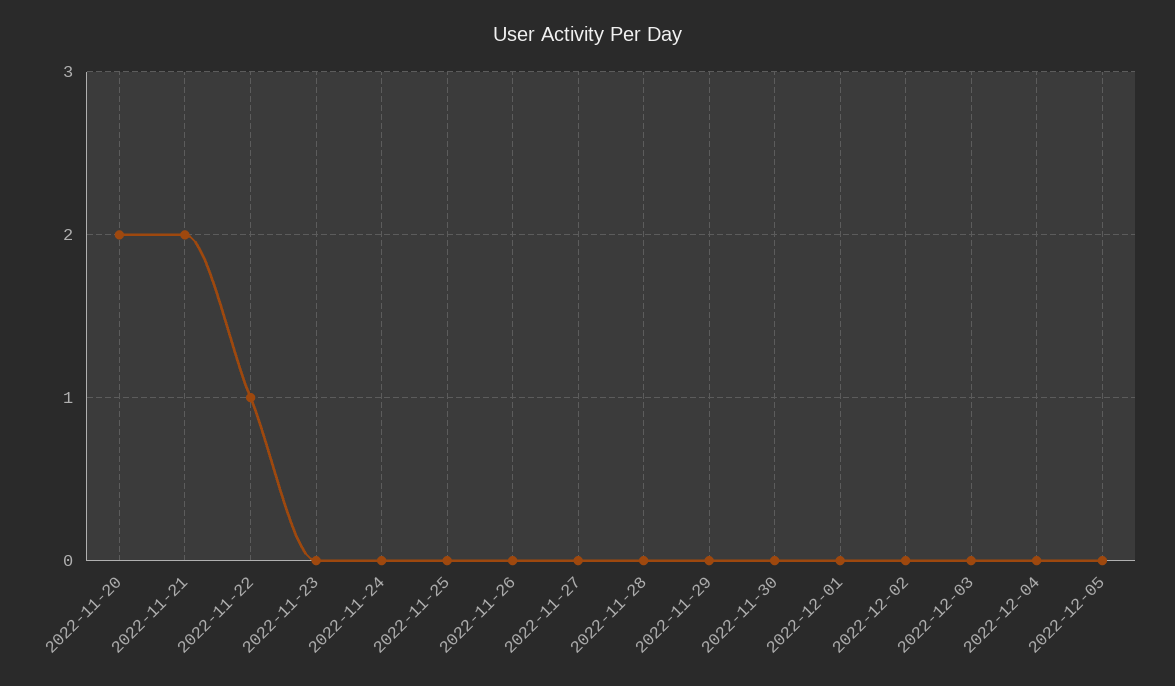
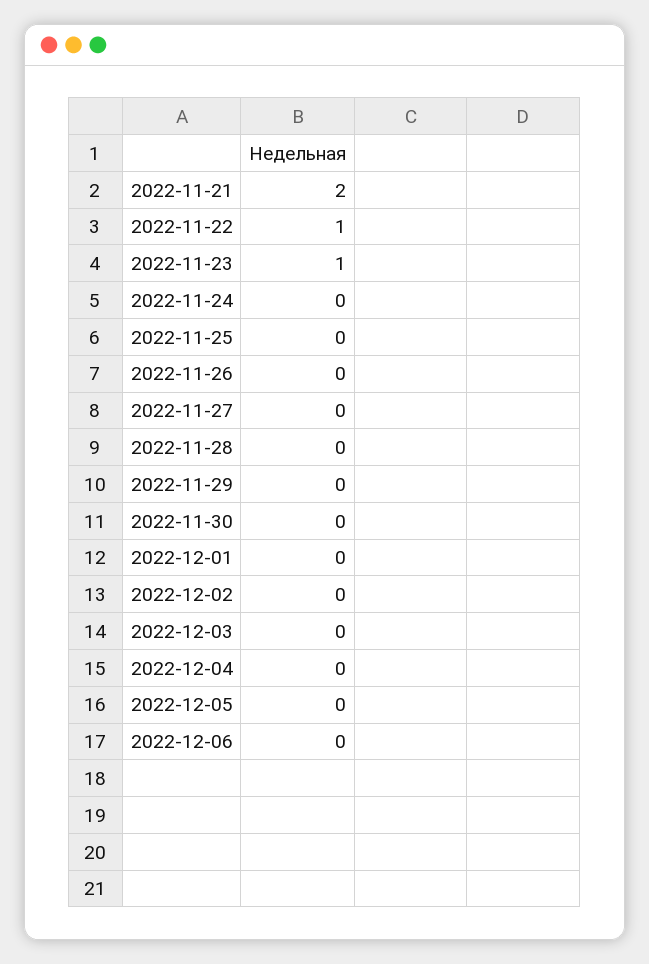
2022-11-20: 2 -> none
2022-11-23: 0 -> 1
2022-12-06: none -> 0

